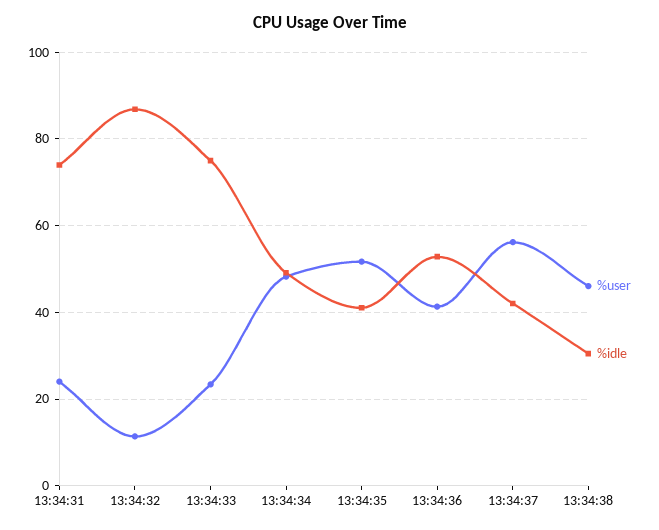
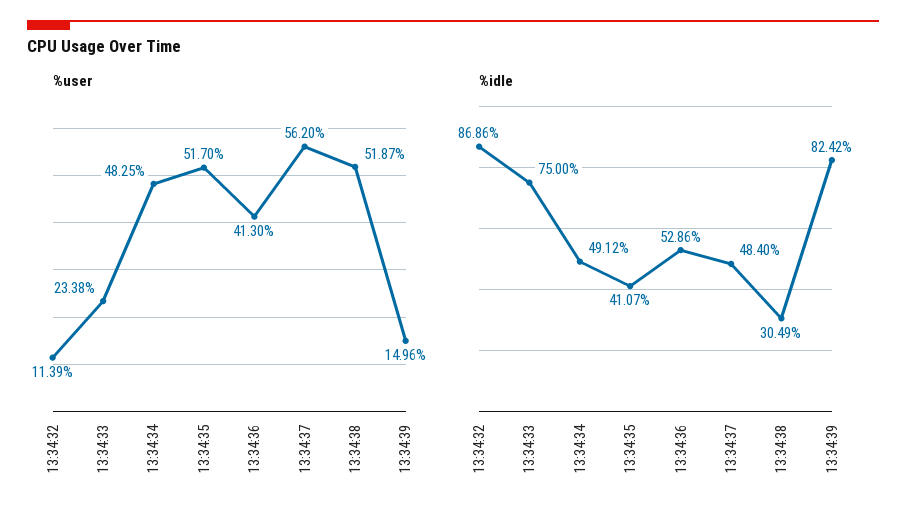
%user, 13:34:31: 24 -> none
%idle, 13:34:31: 74 -> none
%idle, 13:34:37: 42 -> 48.4
%user, 13:34:38: 46 -> 51.87
%user, 13:34:39: none -> 14.96
%idle, 13:34:39: none -> 82.42

